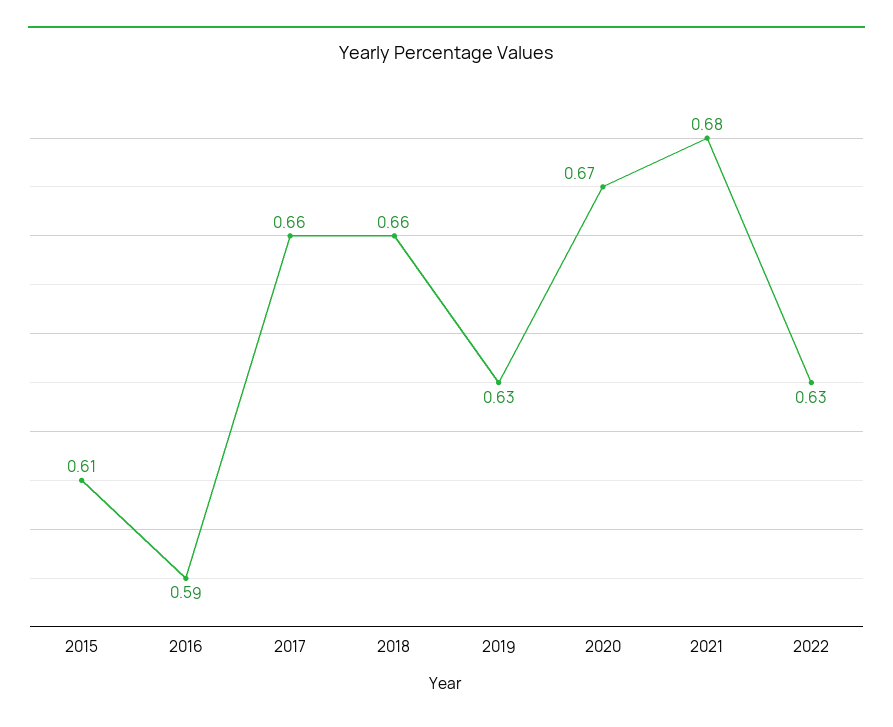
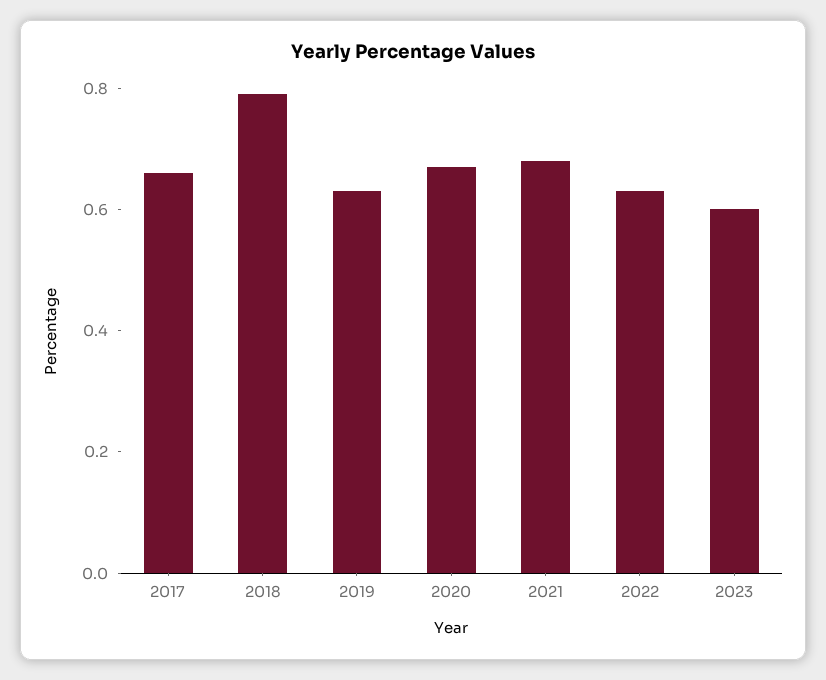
2015: 0.61 -> none
2016: 0.59 -> none
2018: 0.66 -> 0.8
2023: none -> 0.6

